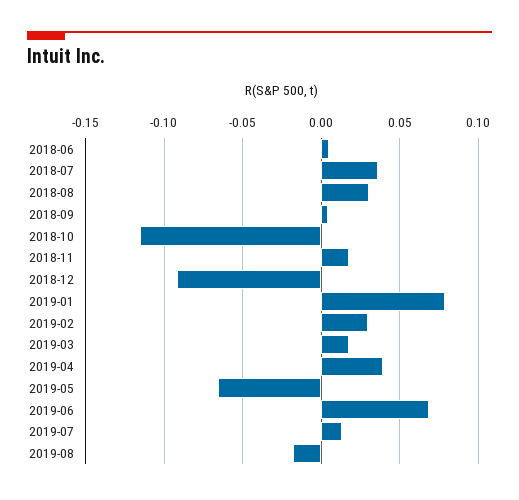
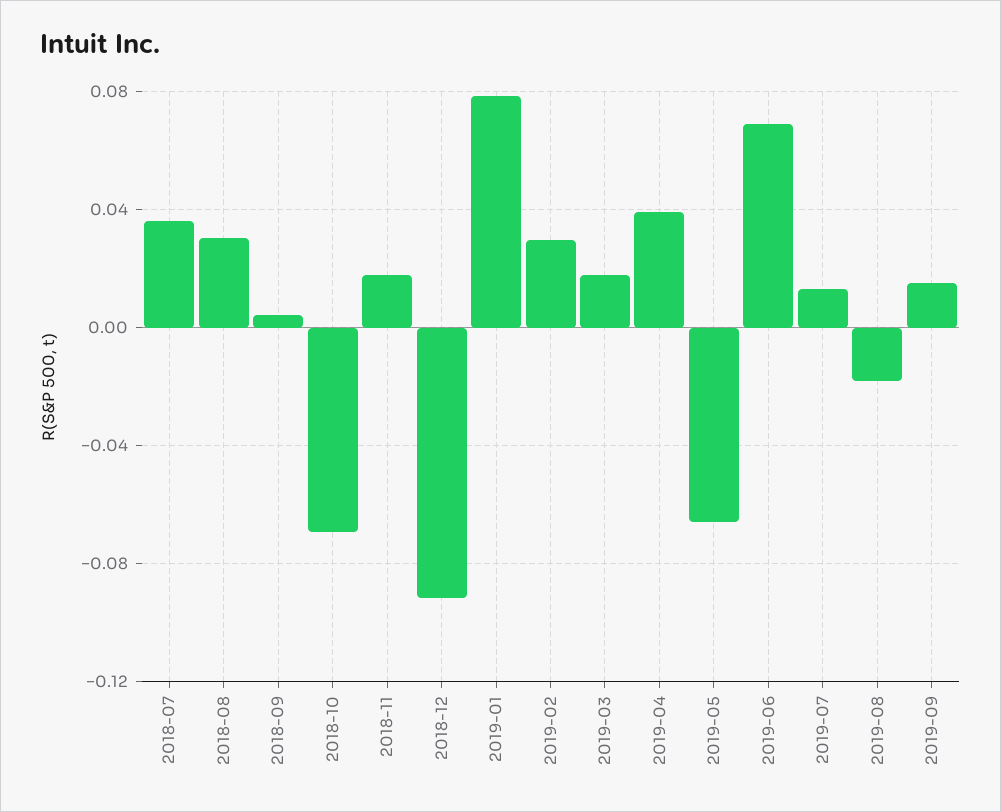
2018-06: 0.005 -> none
2018-10: -0.115 -> -0.07
2019-09: none -> 0.015

